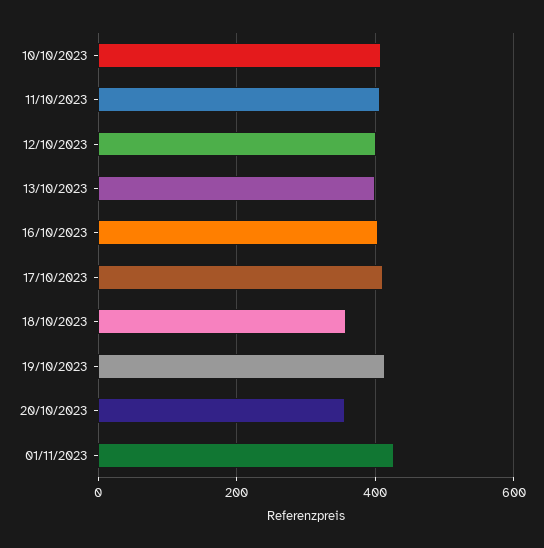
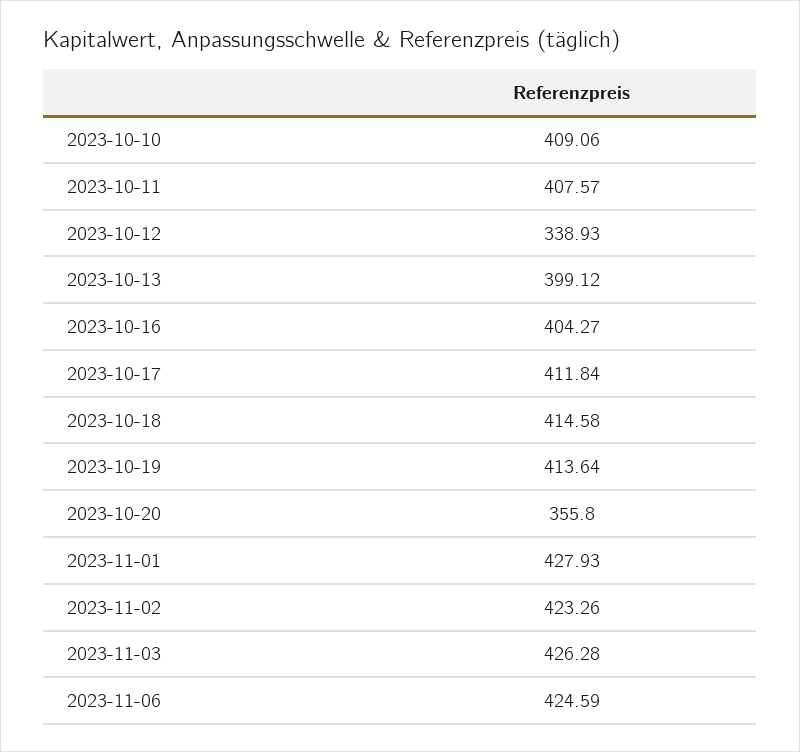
12/10/2023: 400 -> 338.93
18/10/2023: 360 -> 414.58
2023-11-02: none -> 423.26
2023-11-03: none -> 426.28
2023-11-06: none -> 424.59

